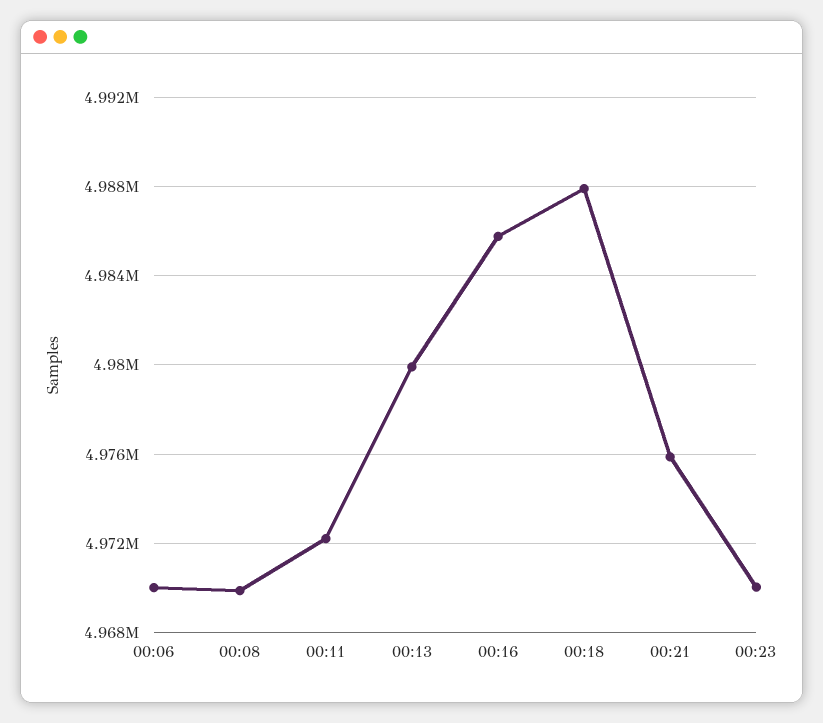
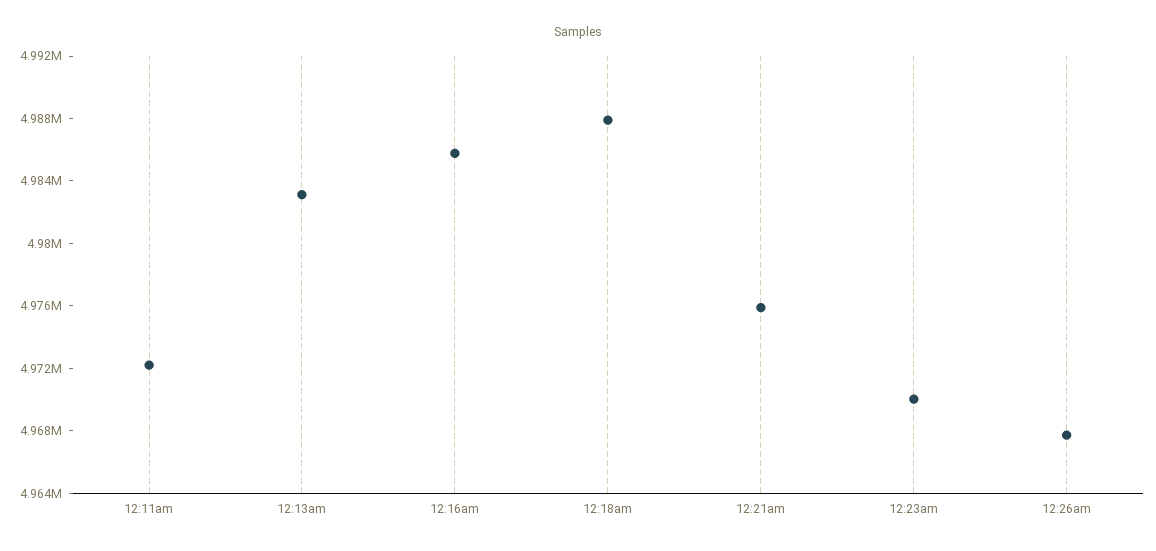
00:06: 4970000 -> none
00:08: 4970000 -> none
00:13: 4980000 -> 4983000
12:26am: none -> 4968000

